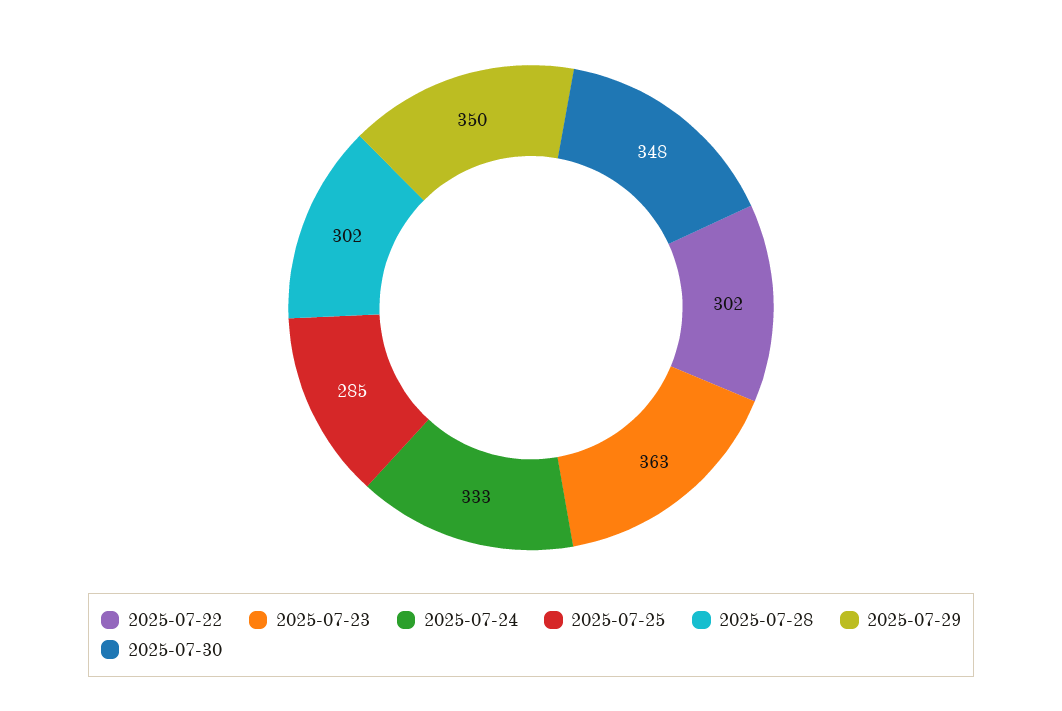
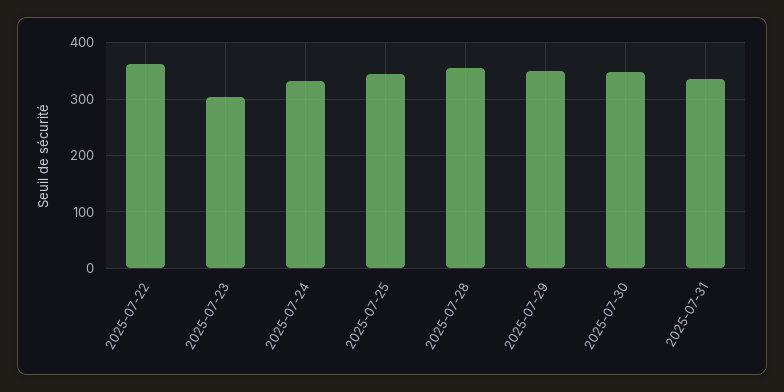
2025-07-22: 302 -> 360
2025-07-23: 363 -> 300
2025-07-25: 285 -> 340
2025-07-28: 302 -> 360
2025-07-31: none -> 340

